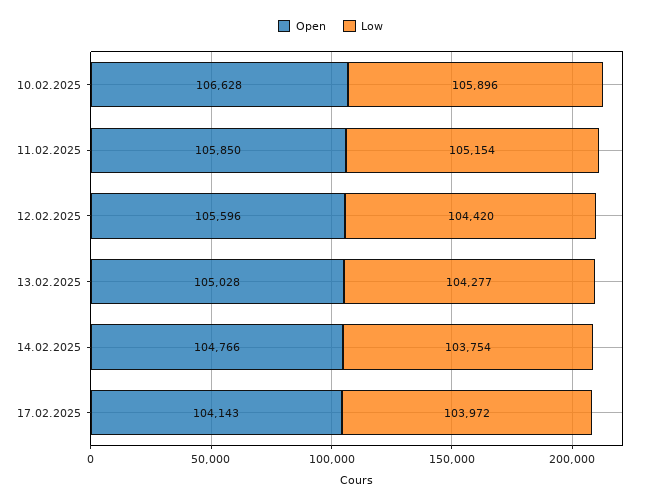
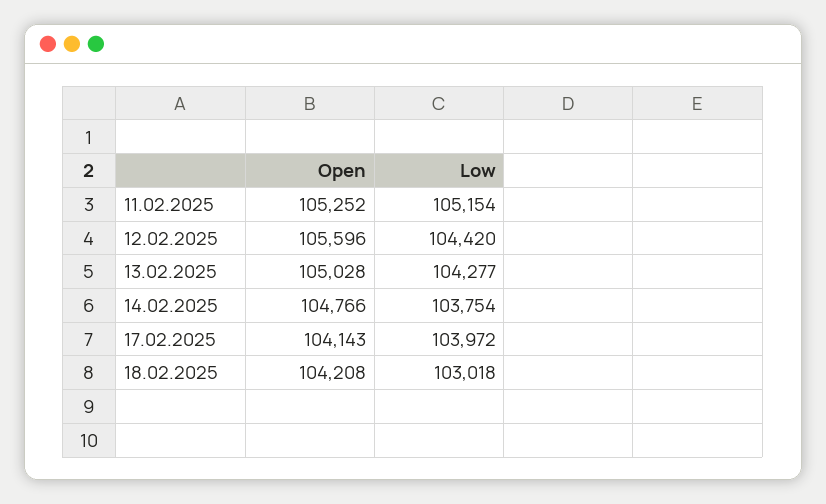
Open, 10.02.2025: 106628 -> none
Low, 10.02.2025: 105896 -> none
Open, 11.02.2025: 105850 -> 105252
Open, 18.02.2025: none -> 104208
Low, 18.02.2025: none -> 103018

